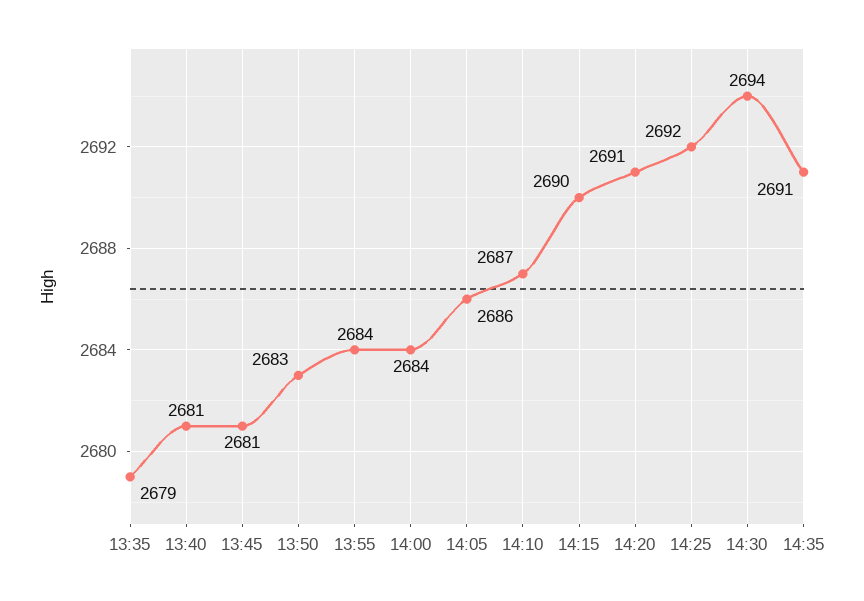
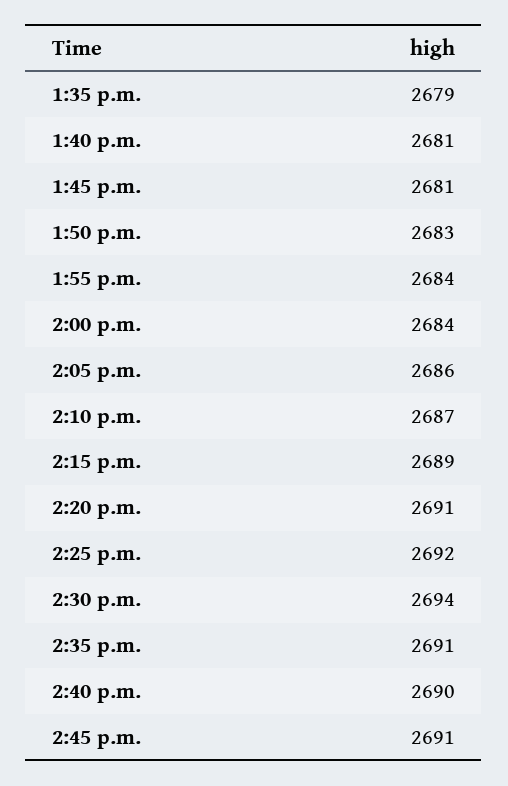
14:15: 2690 -> 2689
2:40 p.m.: none -> 2690
2:45 p.m.: none -> 2691

